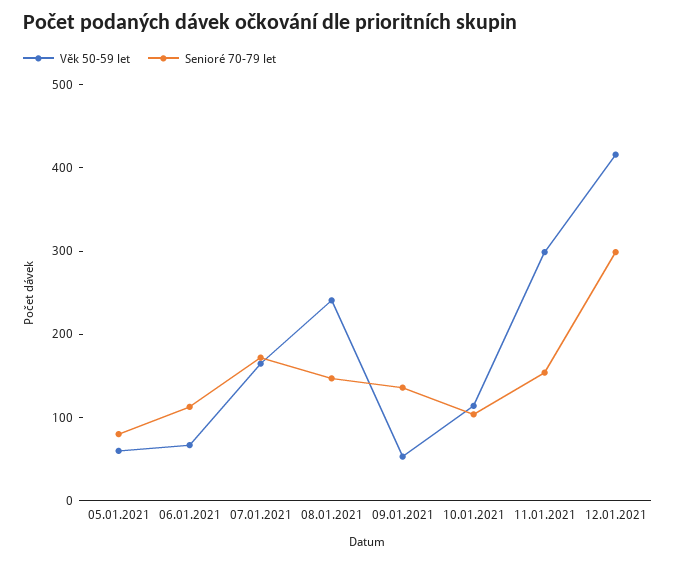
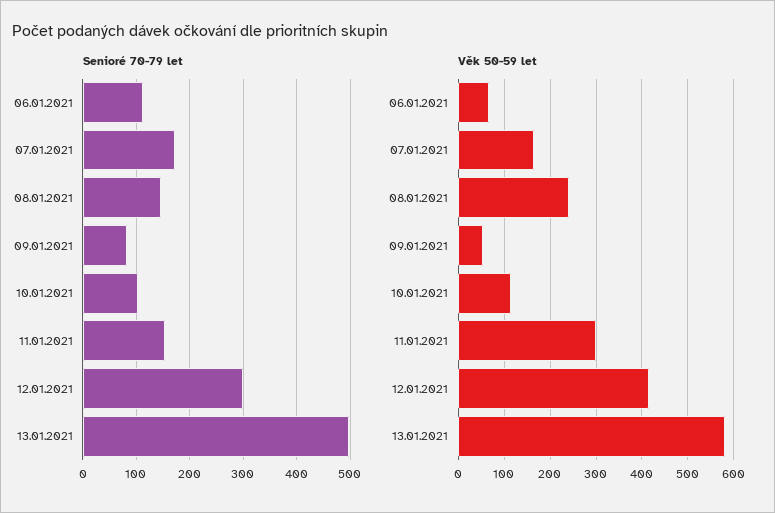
Věk 50-59 let, 05.01.2021: 60 -> none
Senioré 70-79 let, 05.01.2021: 80 -> none
Senioré 70-79 let, 09.01.2021: 140 -> 80
Senioré 70-79 let, 13.01.2021: none -> 500
Věk 50-59 let, 13.01.2021: none -> 580

